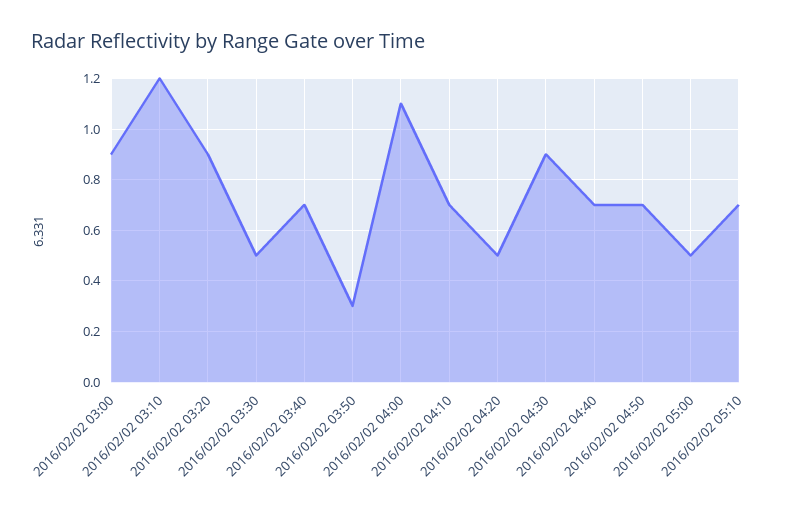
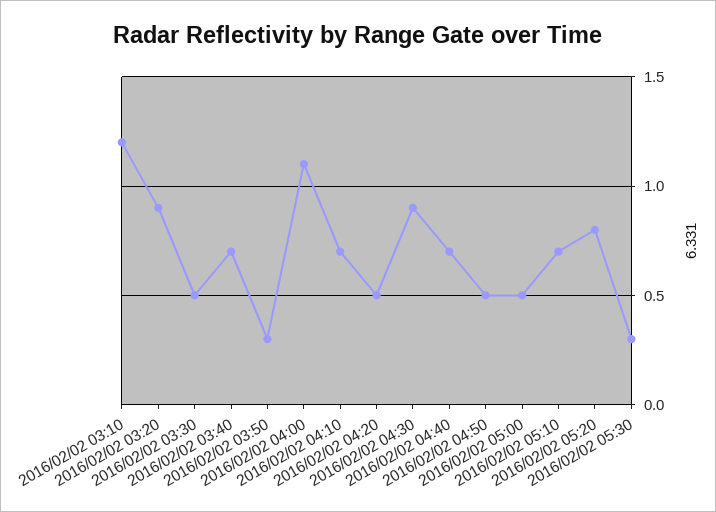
2016/02/02 03:00: 0.9 -> none
2016/02/02 04:50: 0.7 -> 0.5
2016/02/02 05:20: none -> 0.8
2016/02/02 05:30: none -> 0.3

